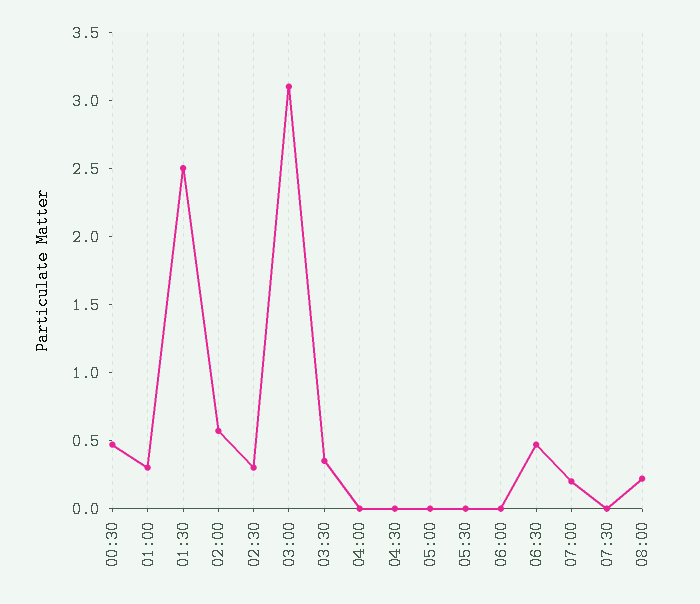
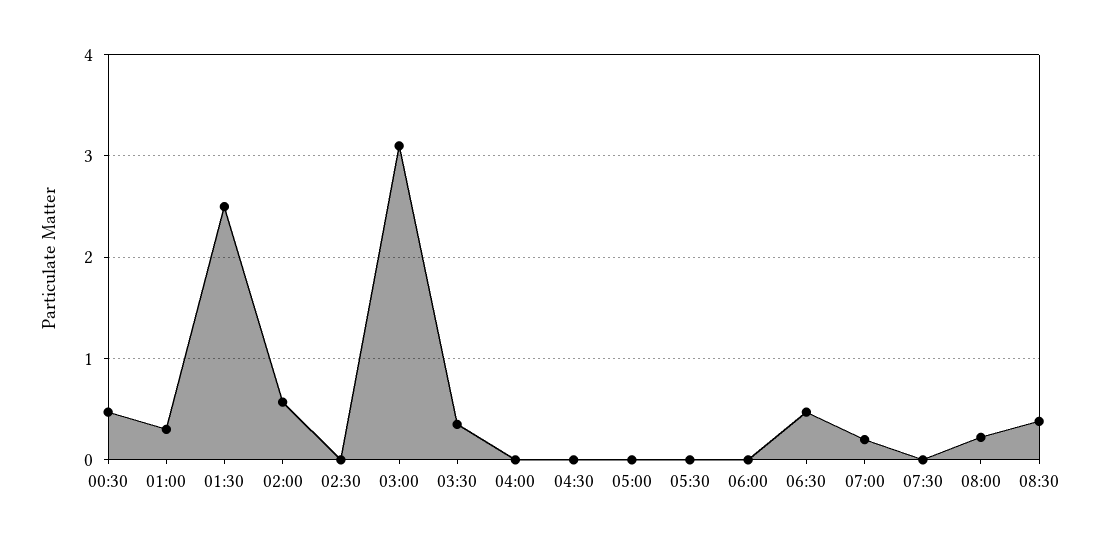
02:30: 0.3 -> 0
08:30: none -> 0.4

